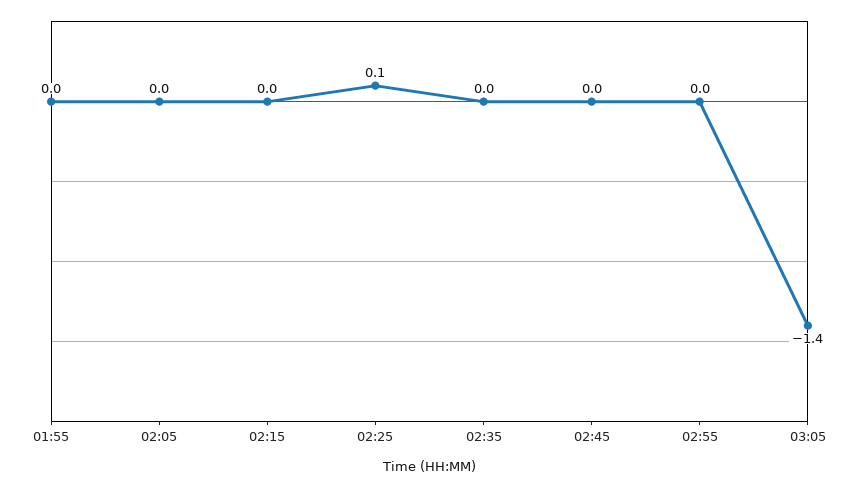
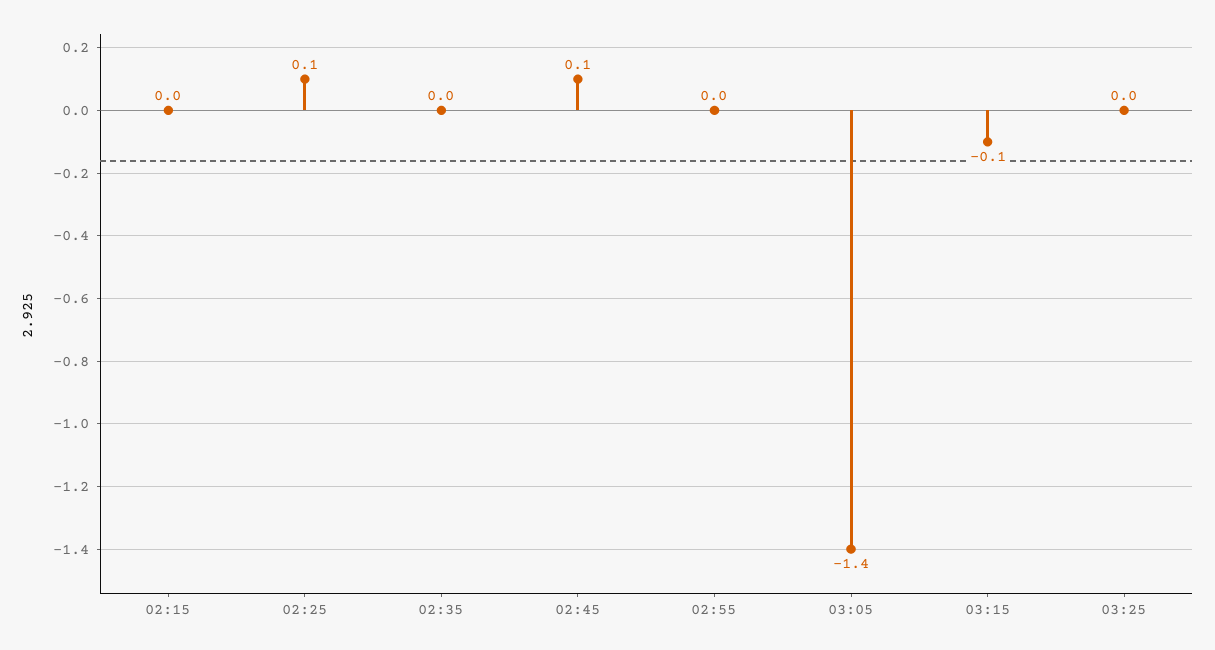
01:55: 0 -> none
02:05: 0 -> none
02:45: 0 -> 0.1
03:15: none -> -0.1
03:25: none -> 0

